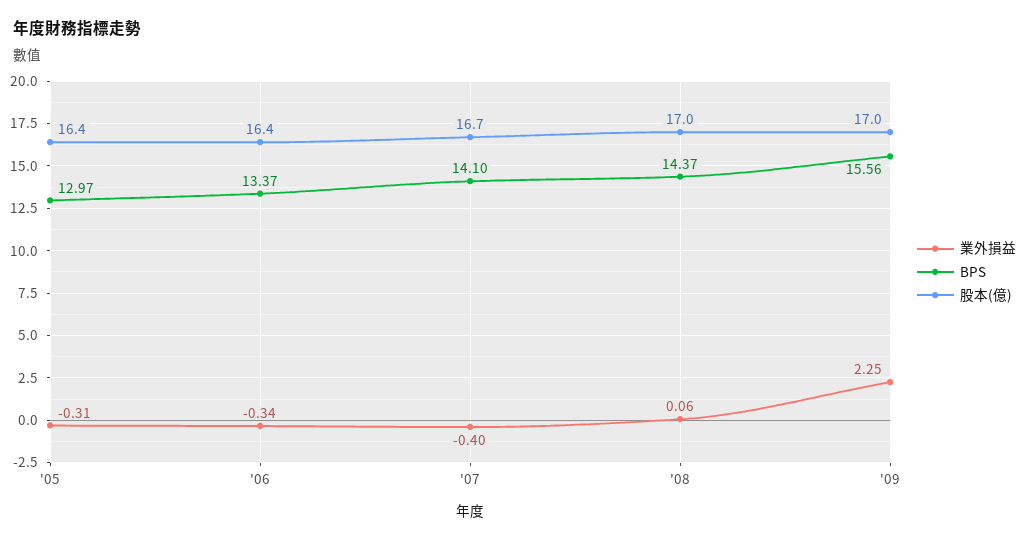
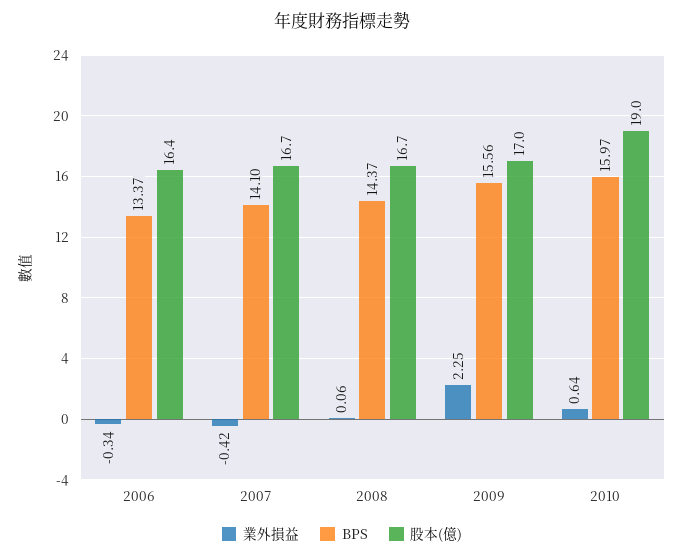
業外損益, '05: -0.31 -> none
BPS, '05: 12.97 -> none
股本(億), '05: 16.4 -> none
業外損益, '07: -0.4 -> -0.42
股本(億), '08: 17 -> 16.7
業外損益, 2010: none -> 0.64
BPS, 2010: none -> 15.97
股本(億), 2010: none -> 19

